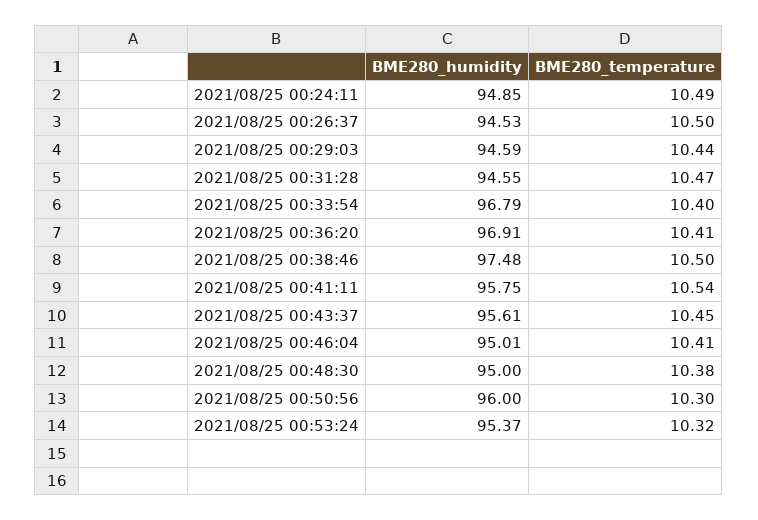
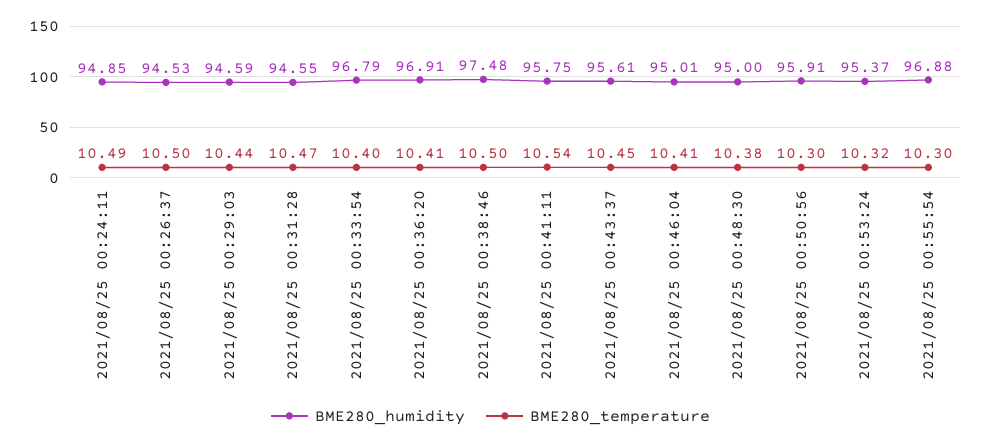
BME280_humidity, 2021/08/25 00:50:56: 96 -> 95.91
BME280_humidity, 2021/08/25 00:55:54: none -> 96.88
BME280_temperature, 2021/08/25 00:55:54: none -> 10.3

